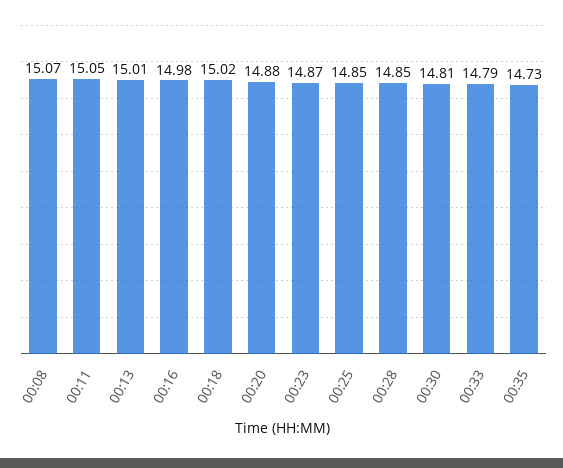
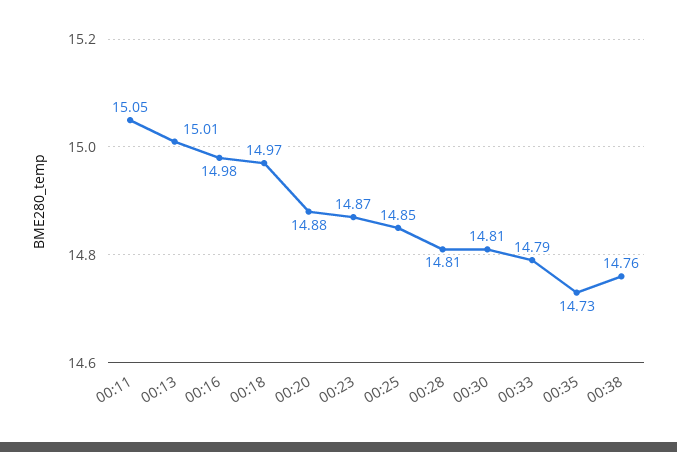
00:08: 15.07 -> none
00:18: 15.02 -> 14.97
00:28: 14.85 -> 14.81
00:38: none -> 14.76

